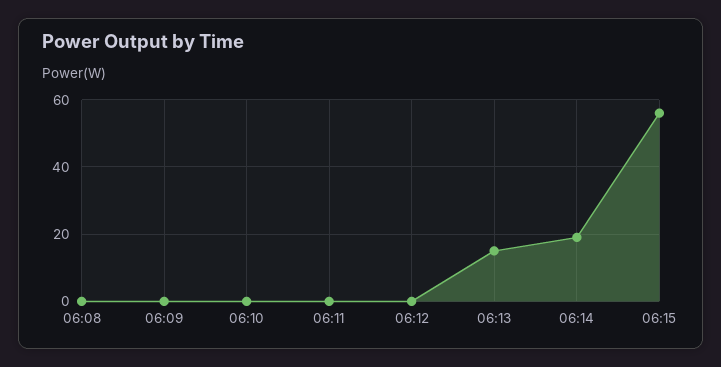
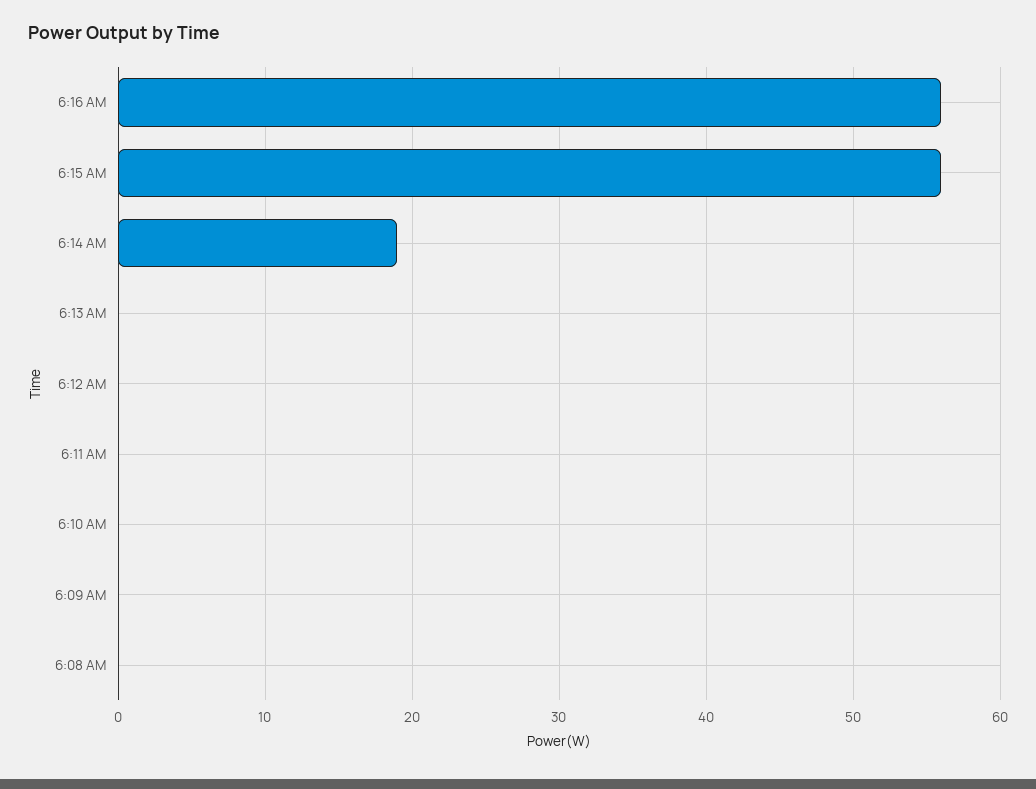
06:13: 15 -> 0
6:16 AM: none -> 56

